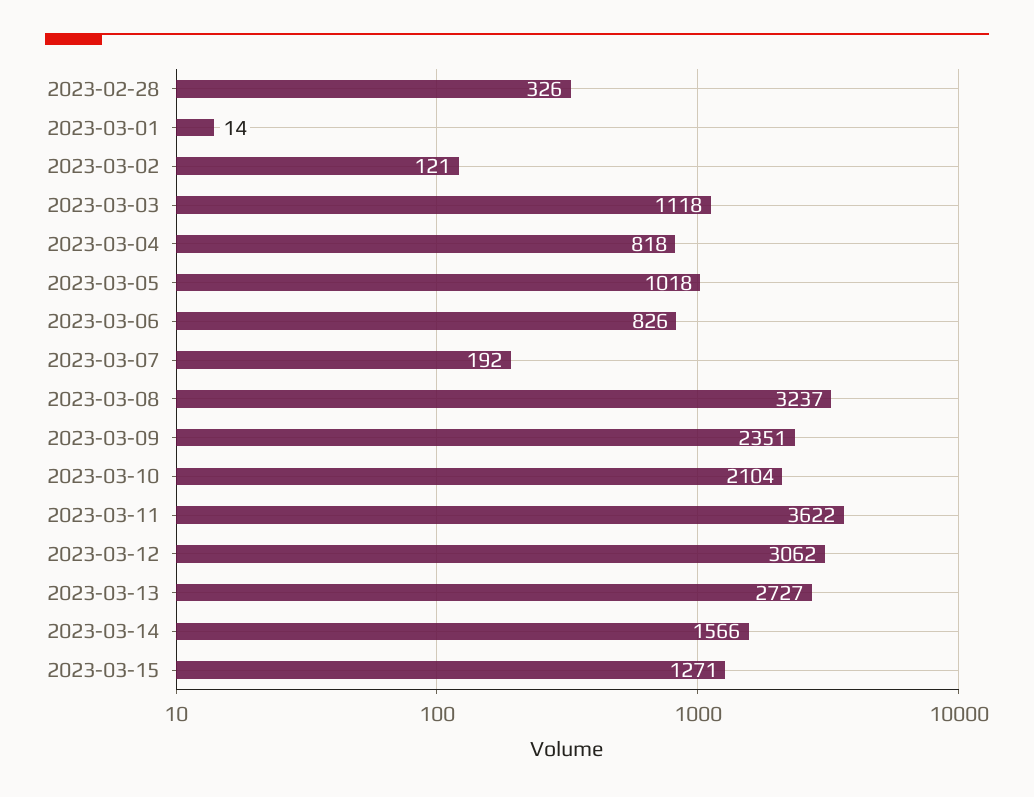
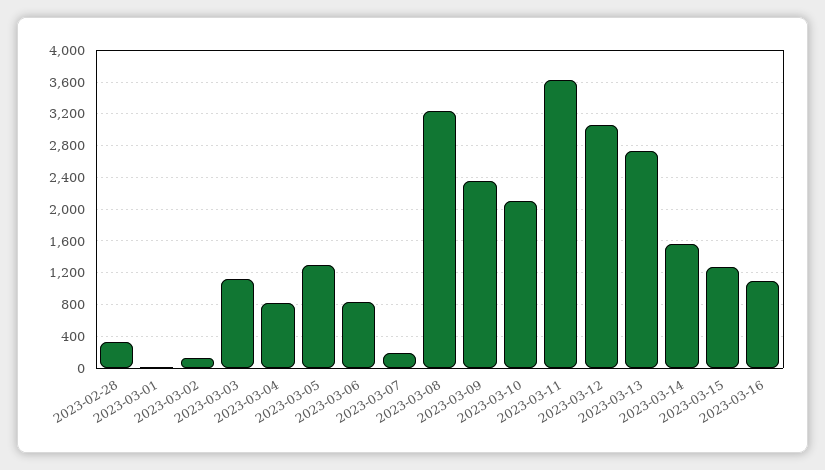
2023-03-05: 1018 -> 1300
2023-03-16: none -> 1100

